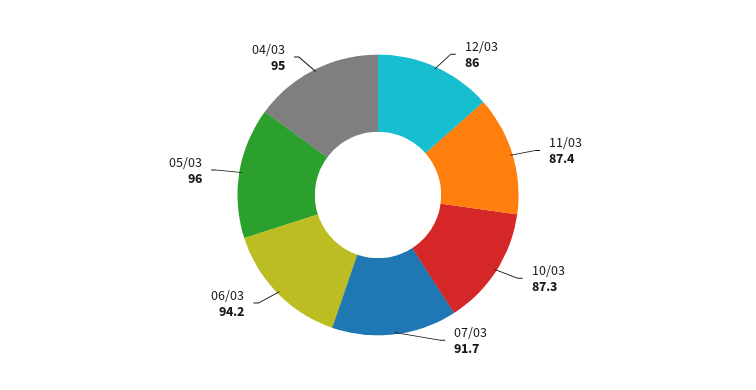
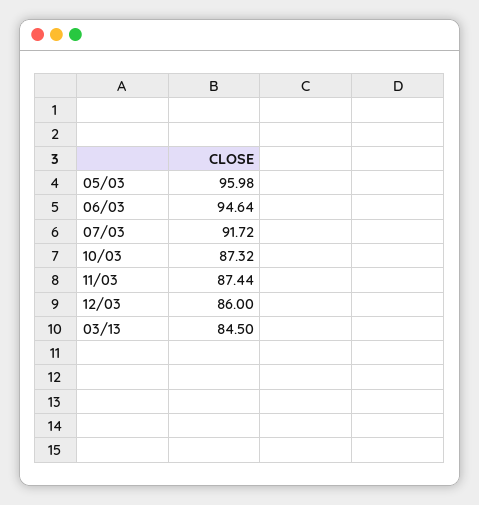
06/03: 94.2 -> 94.64
04/03: 95 -> none
03/13: none -> 84.5

